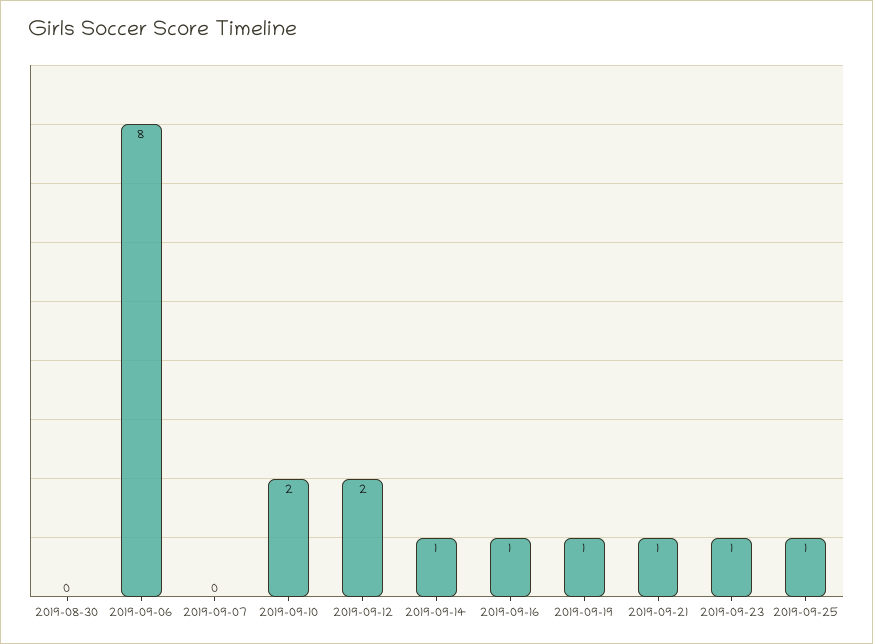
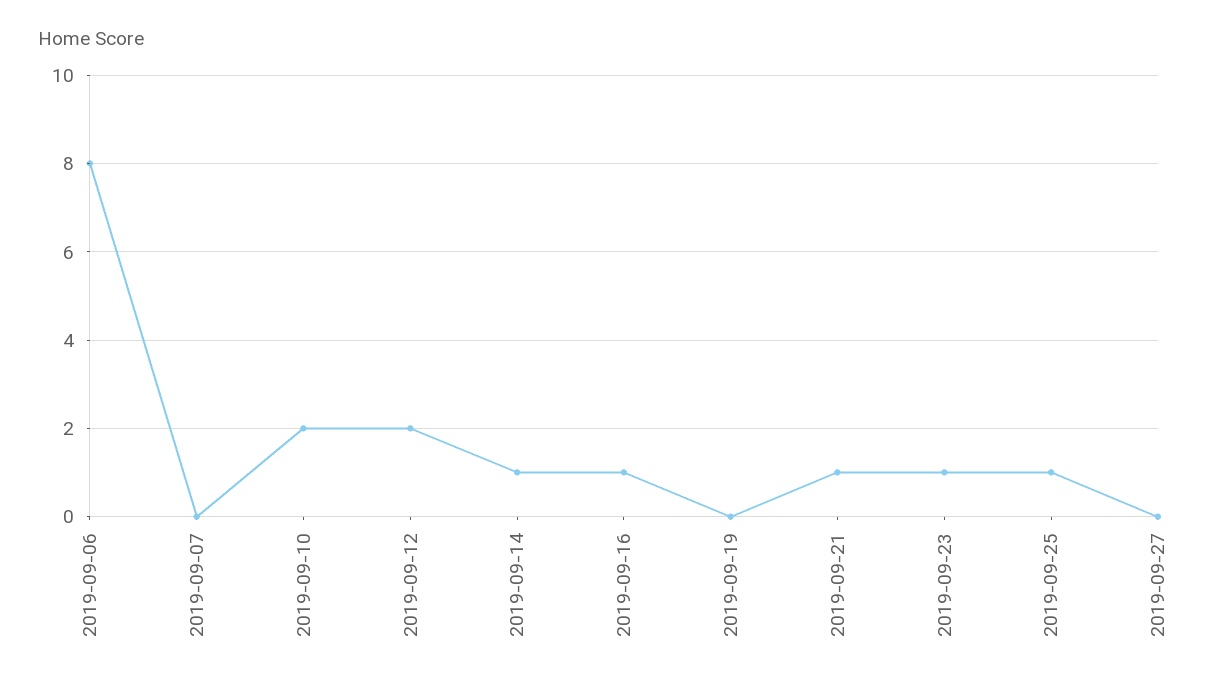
2019-08-30: 0 -> none
2019-09-19: 1 -> 0
2019-09-27: none -> 0

